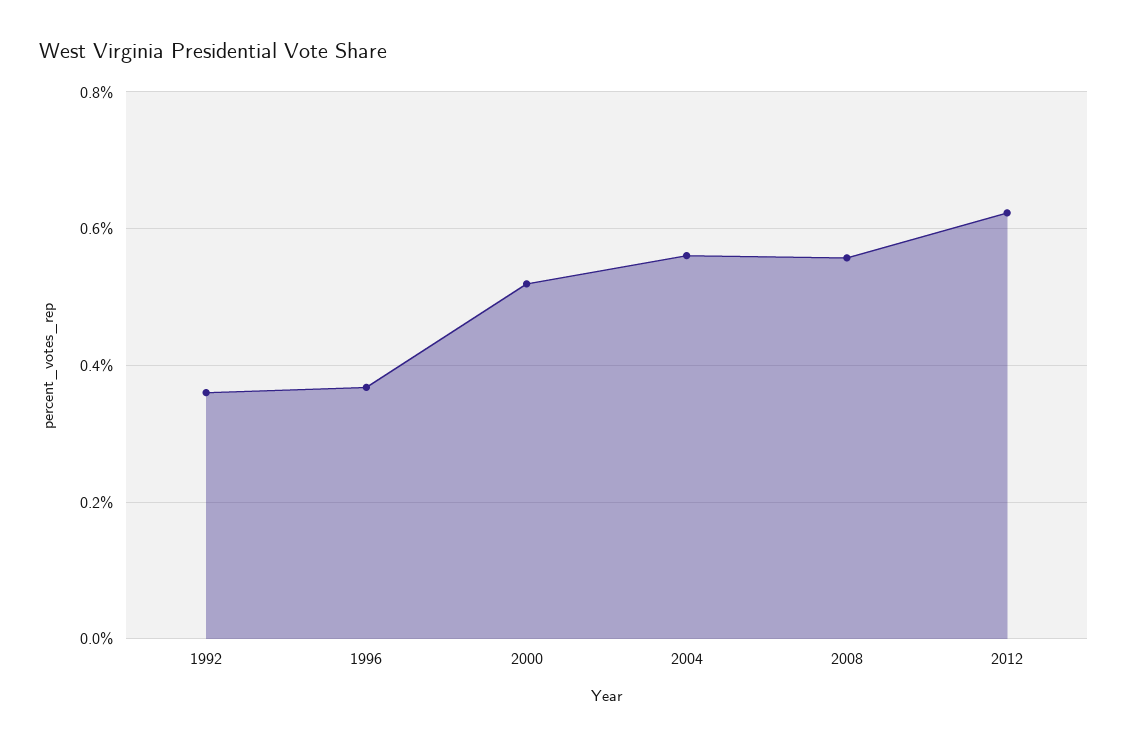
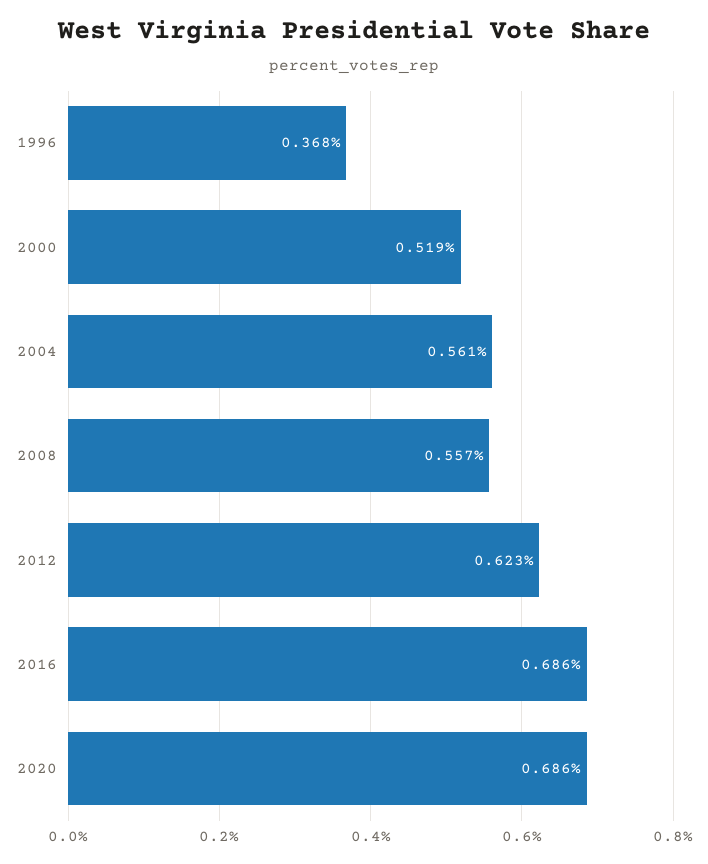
1992: 0.36 -> none
2016: none -> 0.686
2020: none -> 0.686

